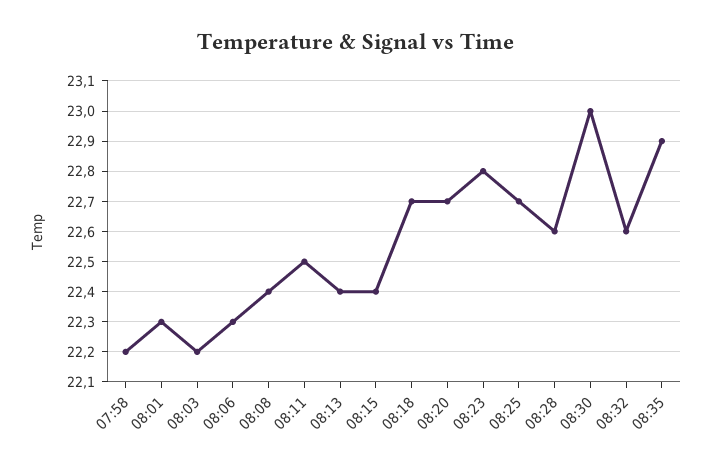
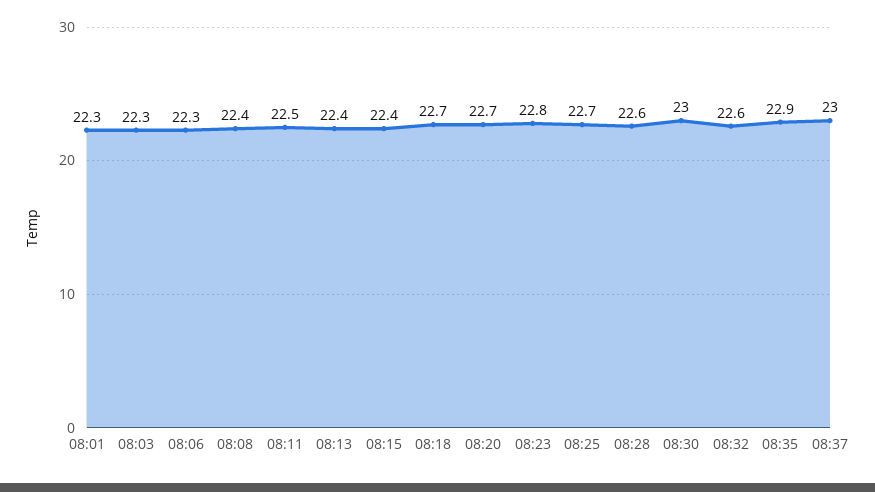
07:58: 22.2 -> none
08:03: 22.2 -> 22.3
08:37: none -> 23

